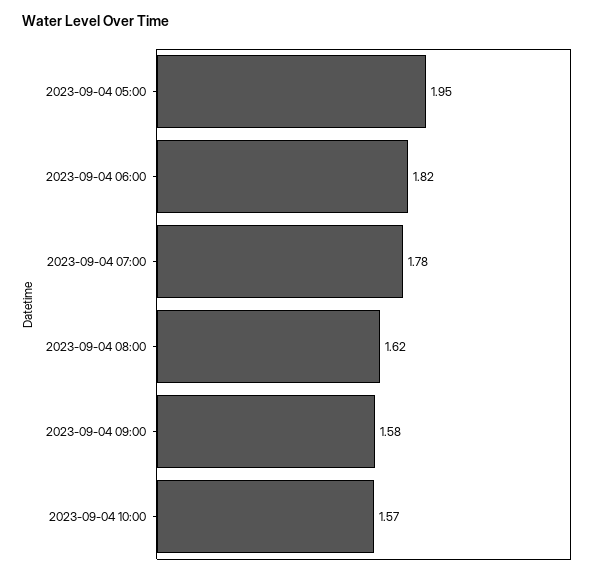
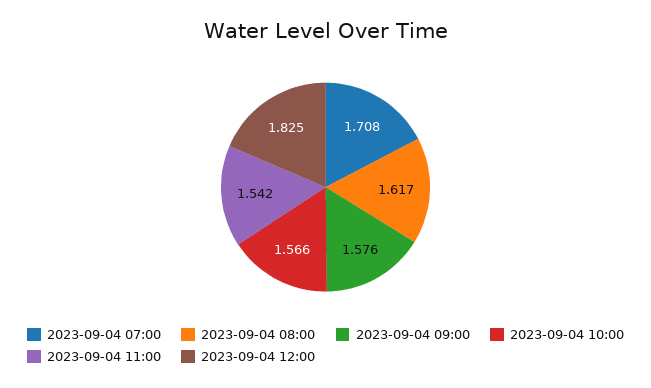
2023-09-04 05:00: 1.95 -> none
2023-09-04 06:00: 1.82 -> none
2023-09-04 07:00: 1.78 -> 1.708
2023-09-04 11:00: none -> 1.542
2023-09-04 12:00: none -> 1.825

